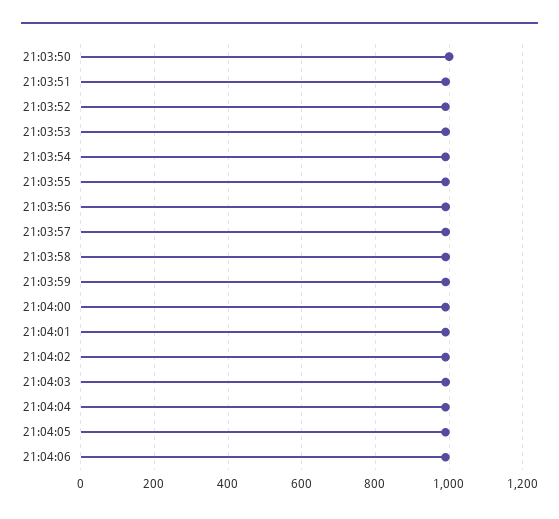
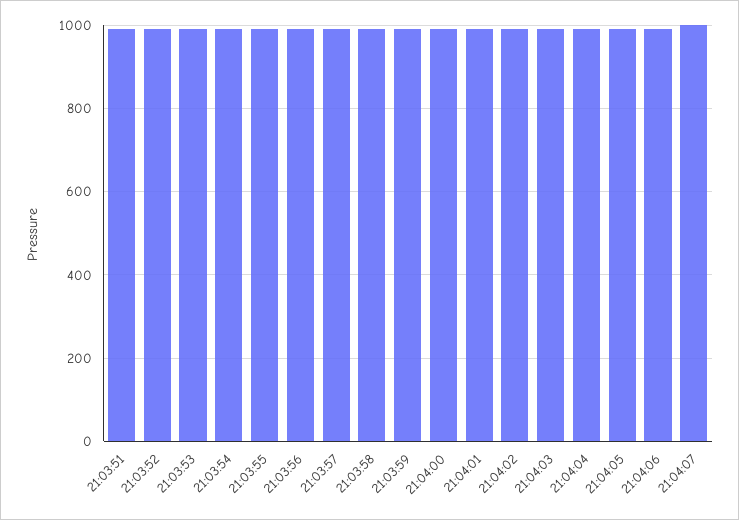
21:03:50: 1000 -> none
21:04:07: none -> 1000

